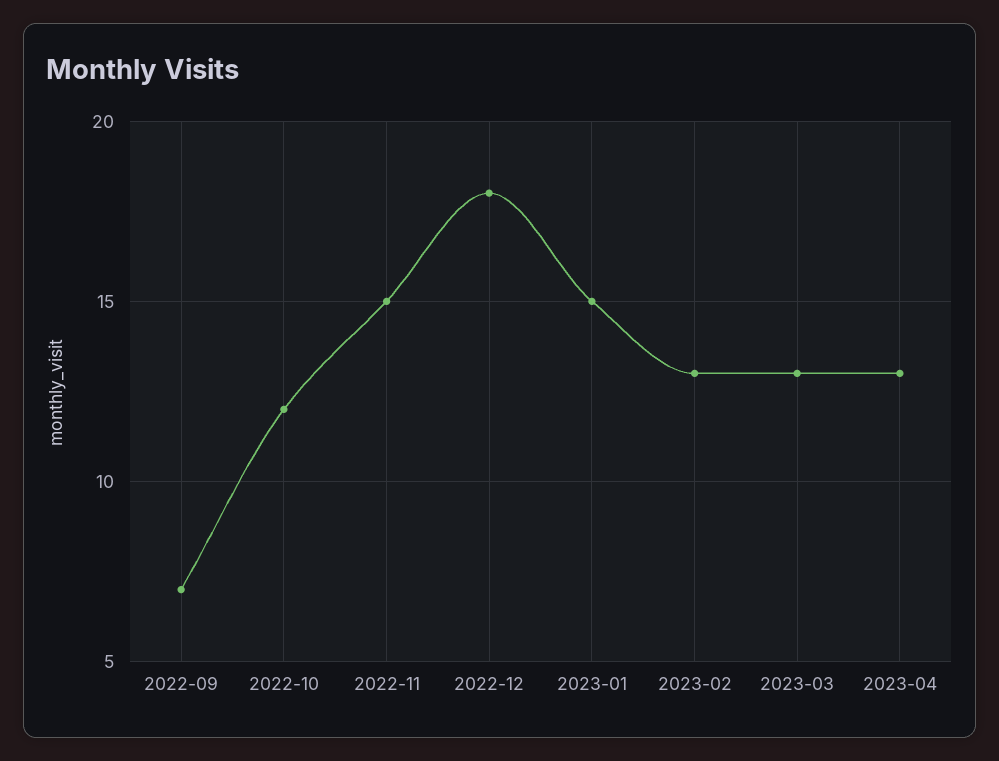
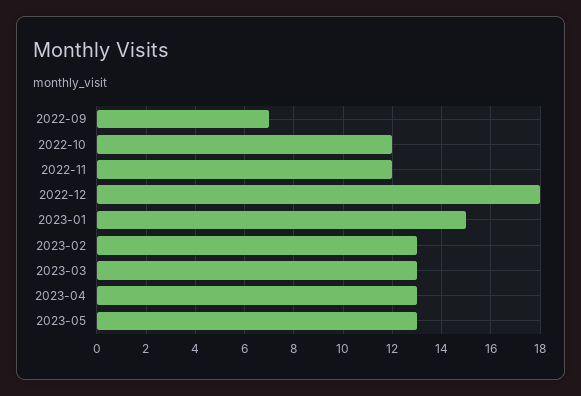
2022-11: 15 -> 12
2023-05: none -> 13

